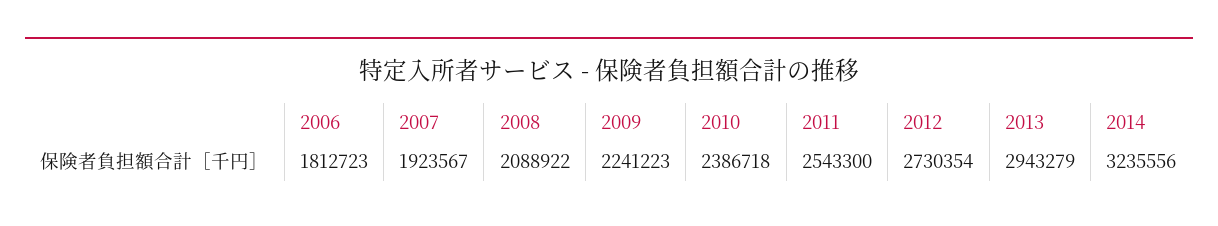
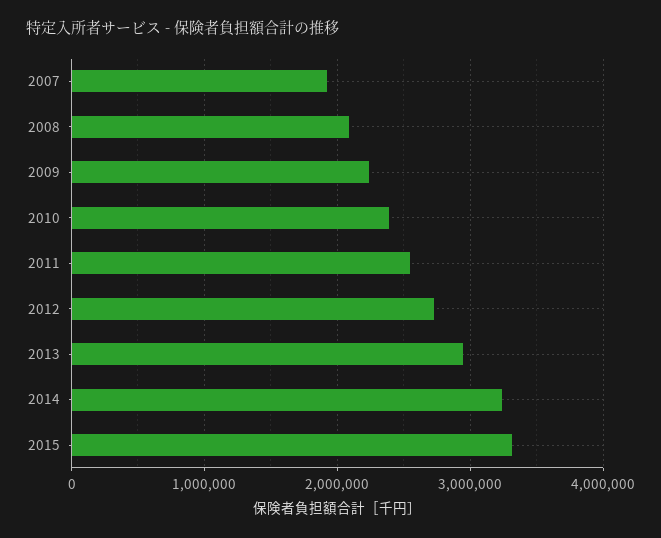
2006: 1812723 -> none
2015: none -> 3300000

